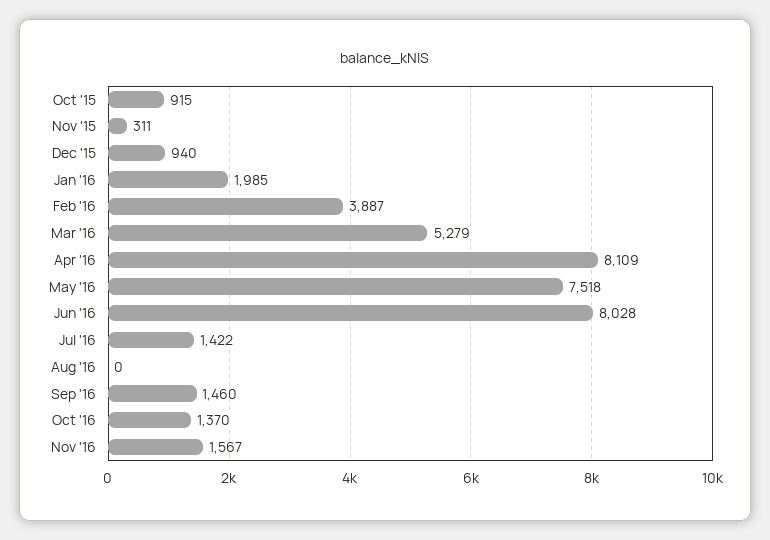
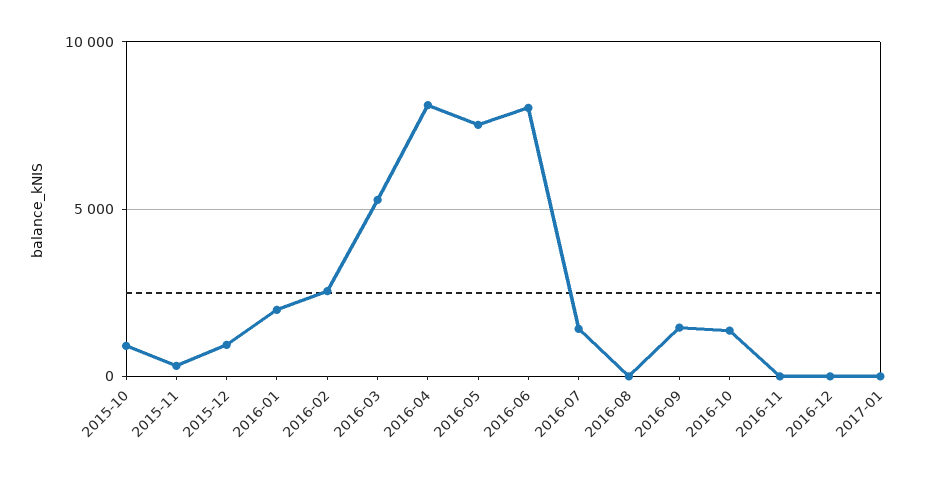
Feb '16: 3887 -> 2500
Nov '16: 1567 -> 0
2016-12: none -> 0
2017-01: none -> 0

